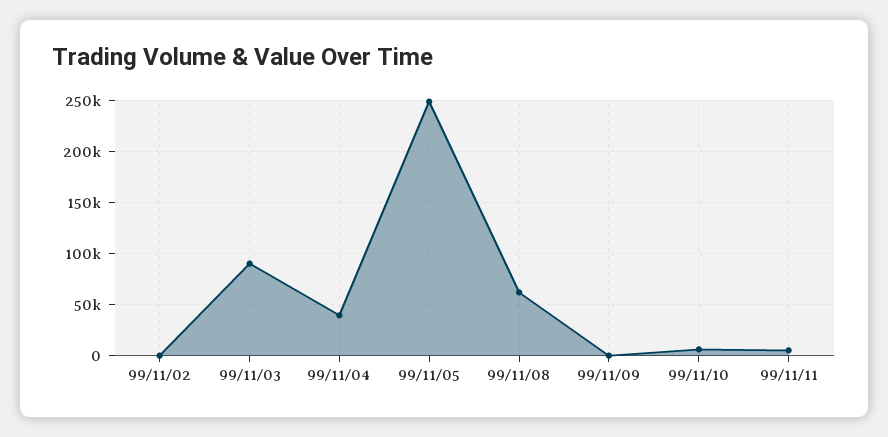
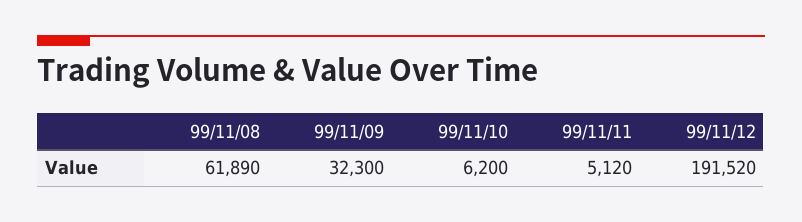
99/11/02: 0 -> none
99/11/03: 90000 -> none
99/11/04: 40000 -> none
99/11/05: 250000 -> none
99/11/09: 0 -> 32300
99/11/12: none -> 191520

